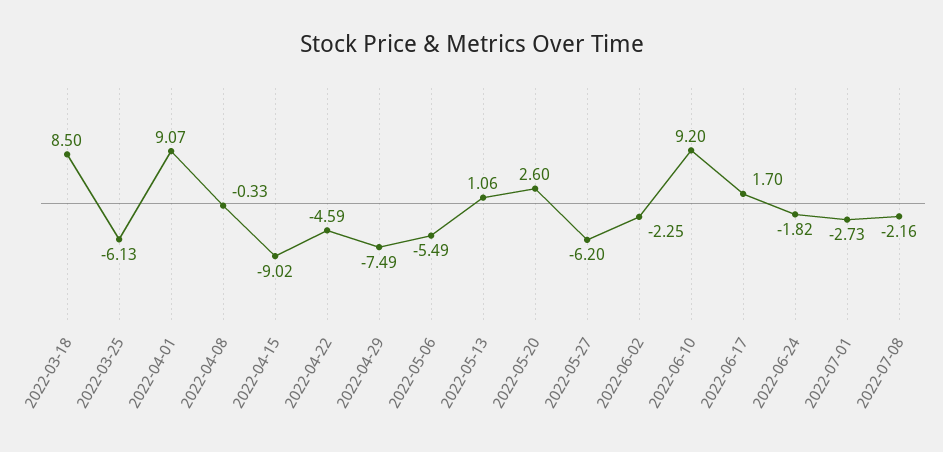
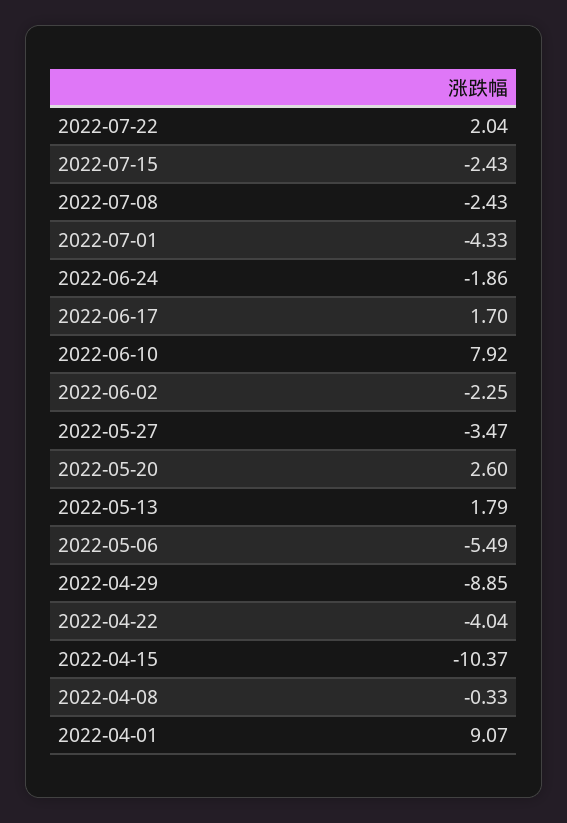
2022-03-18: 8.5 -> none
2022-03-25: -6.13 -> none
2022-04-15: -9.02 -> -10.37
2022-04-22: -4.59 -> -4.04
2022-04-29: -7.49 -> -8.85
2022-05-13: 1.06 -> 1.79
2022-05-27: -6.2 -> -3.47
2022-06-10: 9.2 -> 7.92
2022-06-24: -1.82 -> -1.86
2022-07-01: -2.73 -> -4.33
2022-07-08: -2.16 -> -2.43
2022-07-22: none -> 2.04
2022-07-15: none -> -2.43

